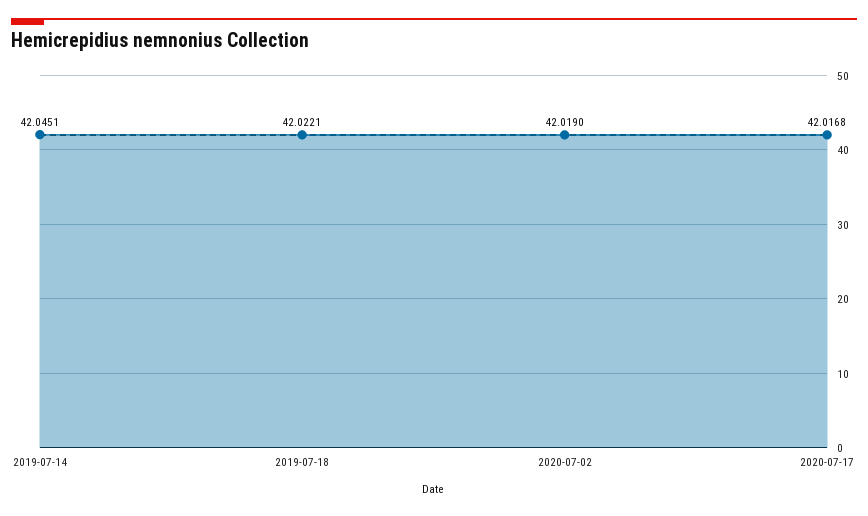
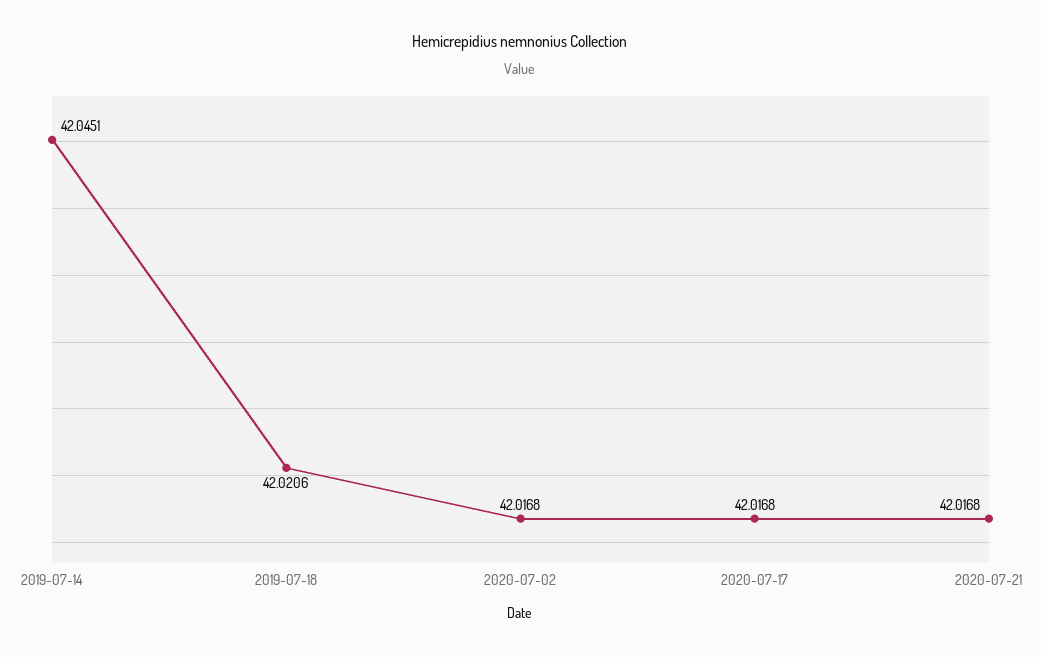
2019-07-18: 42.0221 -> 42.0206
2020-07-02: 42.019 -> 42.0168
2020-07-21: none -> 42.0168

